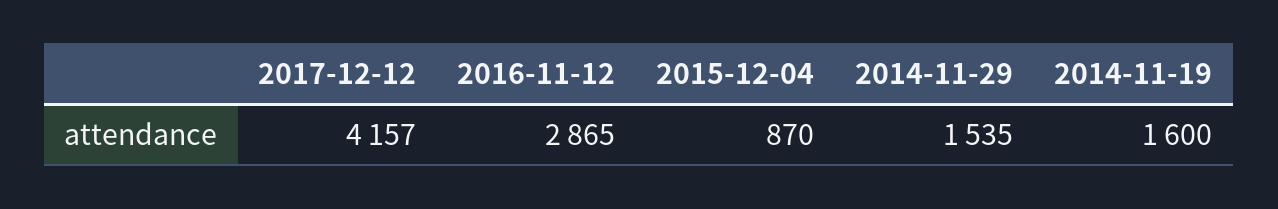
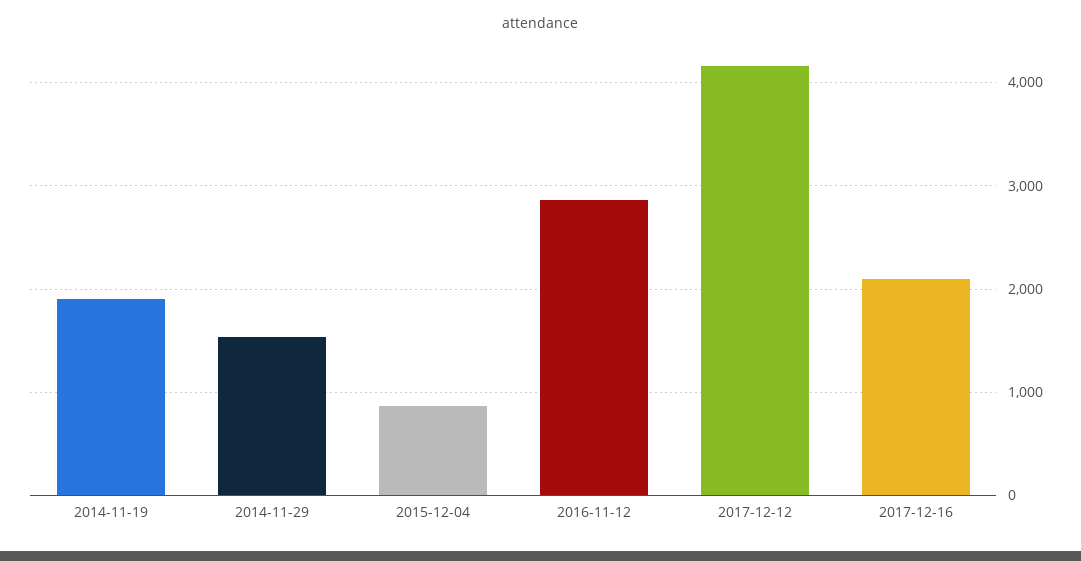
2014-11-19: 1600 -> 1900
2017-12-16: none -> 2100

